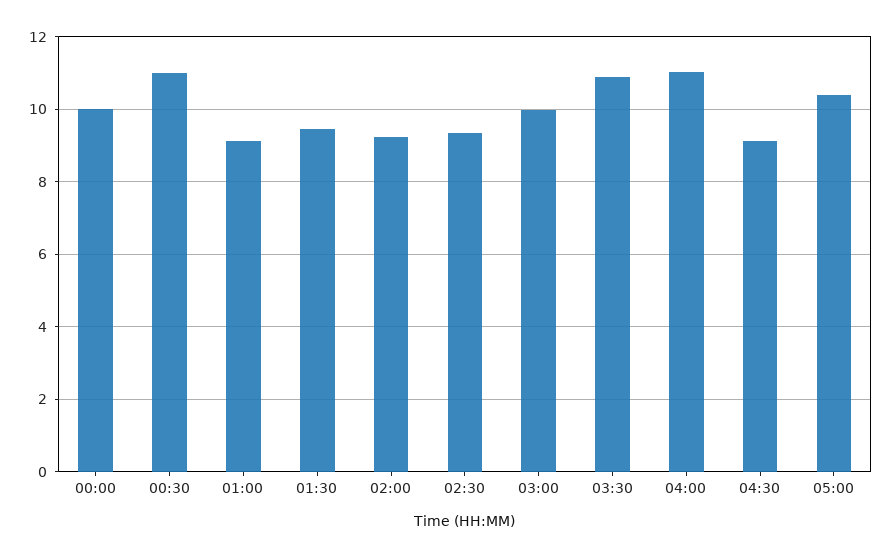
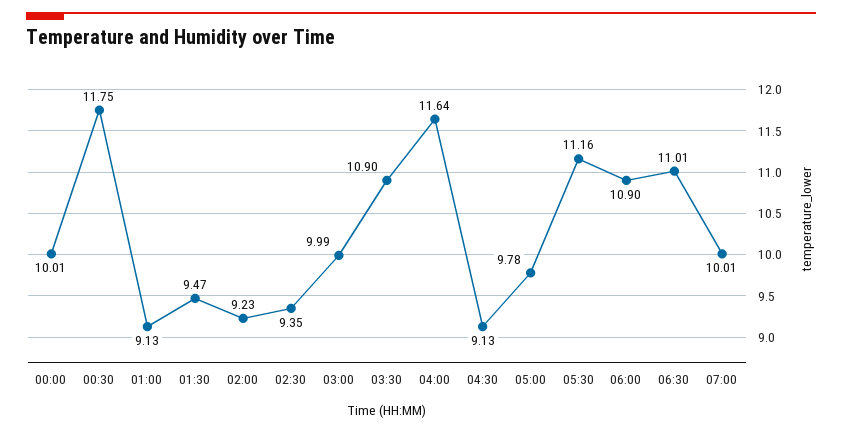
00:30: 11 -> 11.75
04:00: 11 -> 11.64
05:00: 10.4 -> 9.78
05:30: none -> 11.16
06:00: none -> 10.9
06:30: none -> 11.01
07:00: none -> 10.01

